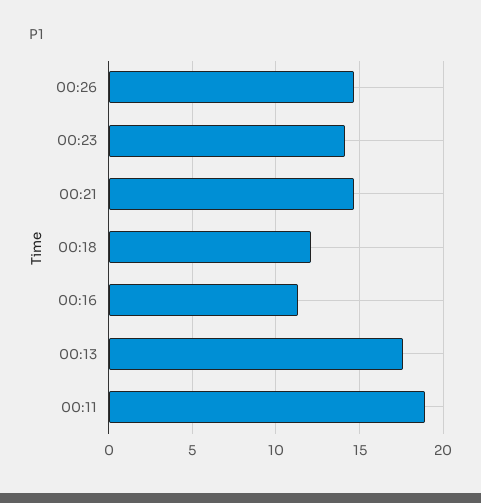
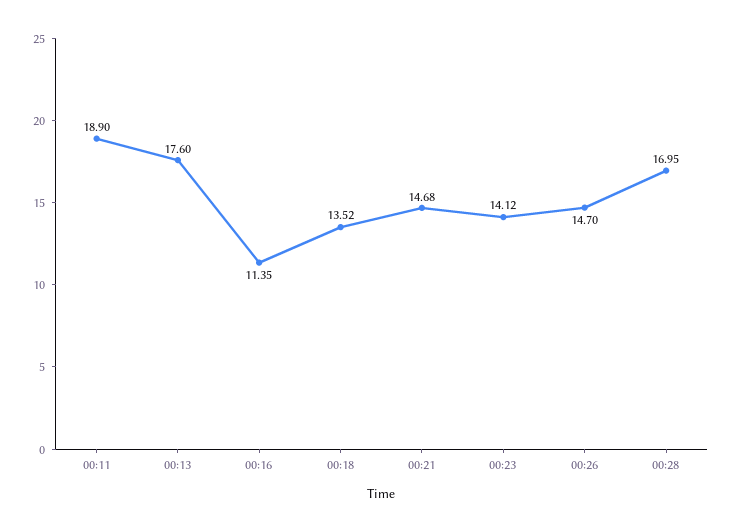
00:18: 12 -> 13.52
00:28: none -> 16.95

